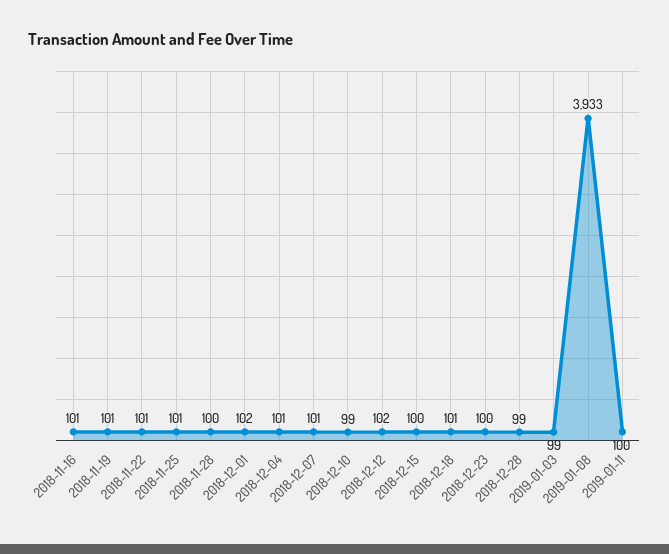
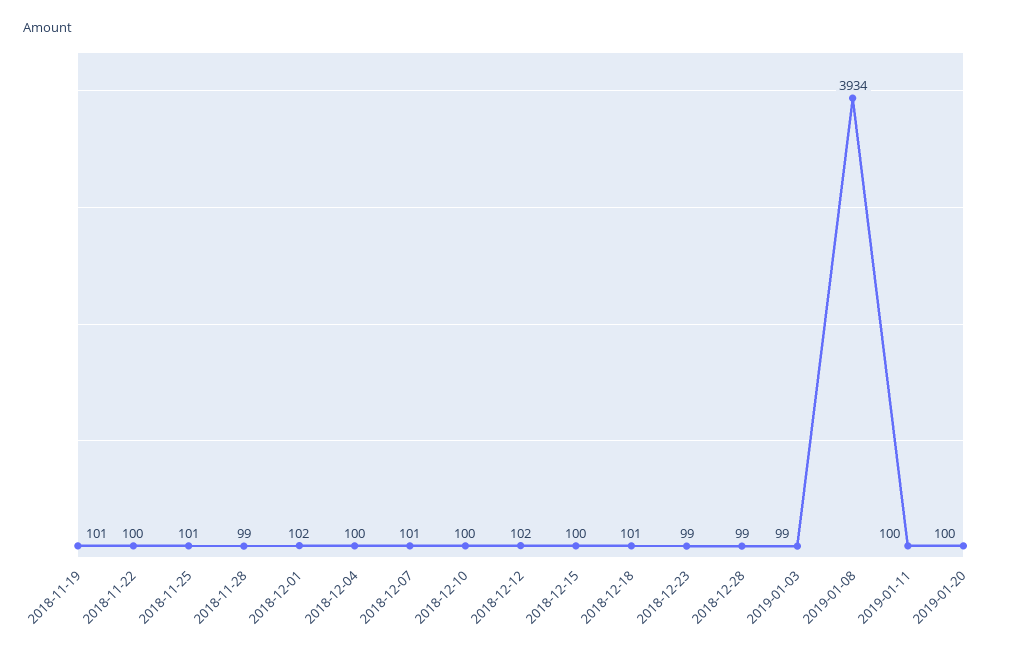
2018-11-16: 101 -> none
2018-11-22: 101 -> 100
2018-11-28: 100 -> 99
2018-12-04: 101 -> 100
2018-12-10: 99 -> 100
2018-12-23: 100 -> 99
2019-01-08: 3933 -> 3934
2019-01-20: none -> 100

